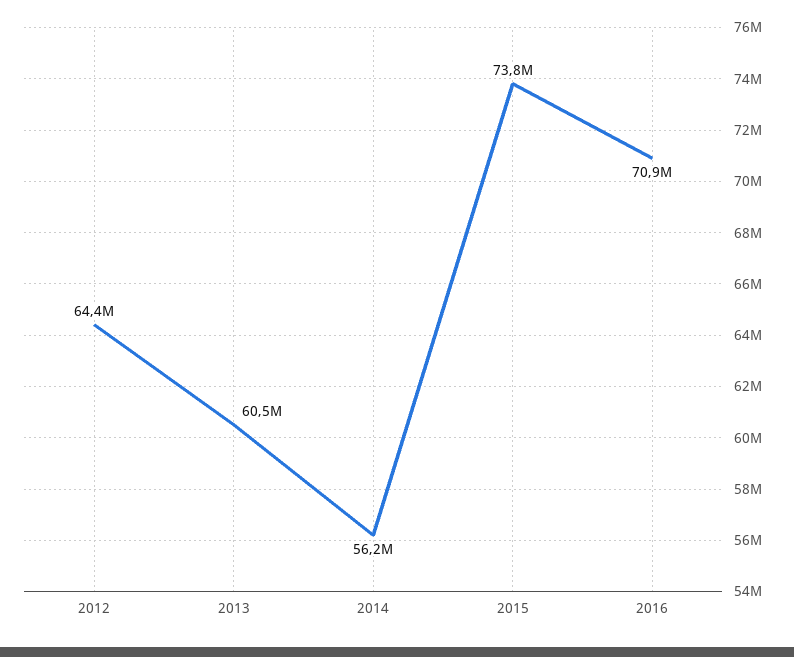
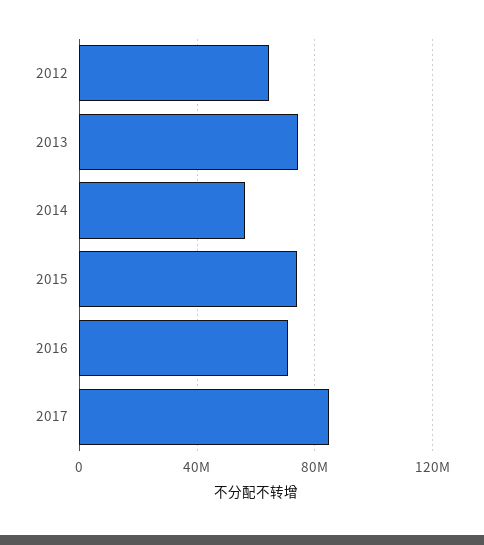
2013: 60500000 -> 75000000
2017: none -> 85000000

